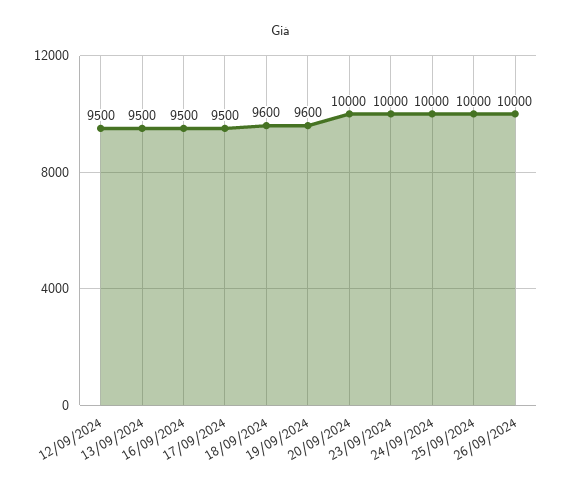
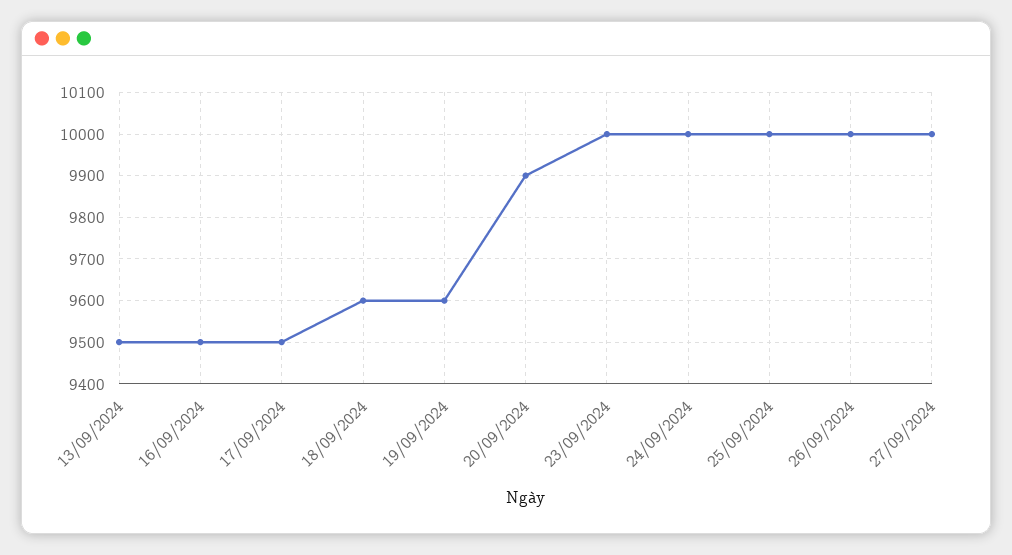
12/09/2024: 9500 -> none
20/09/2024: 10000 -> 9900
27/09/2024: none -> 10000

